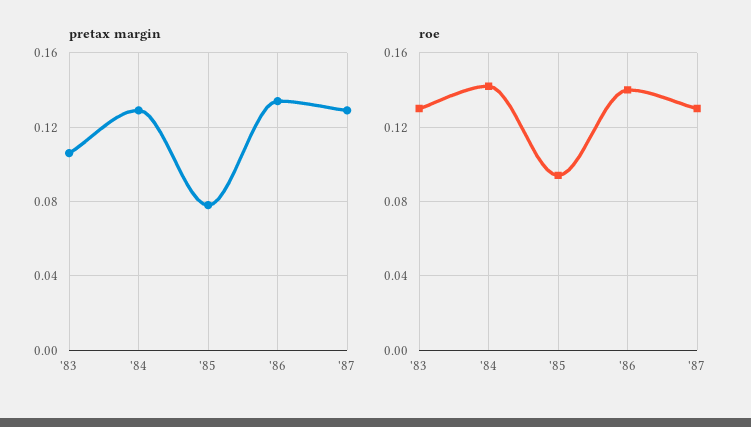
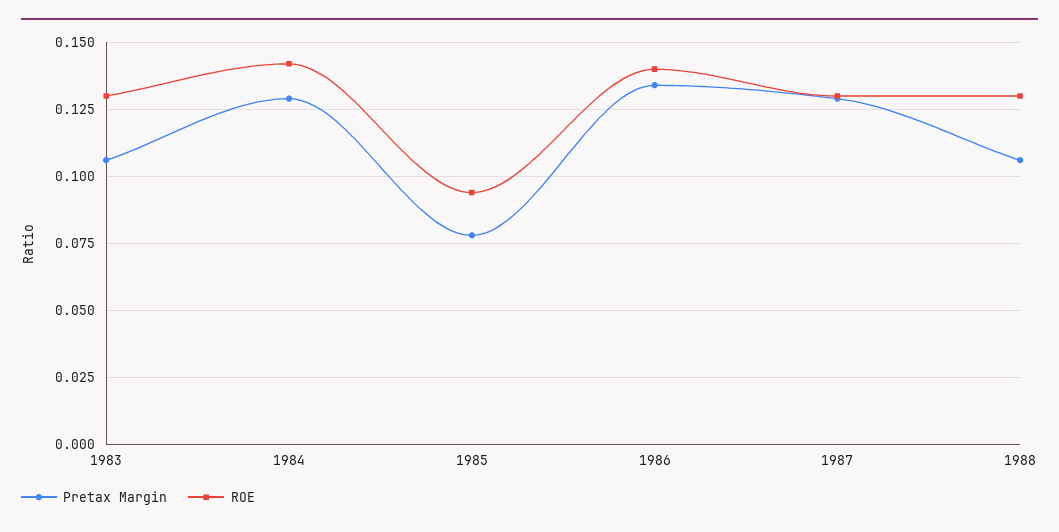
pretax margin, 1988: none -> 0.105
roe, 1988: none -> 0.13

